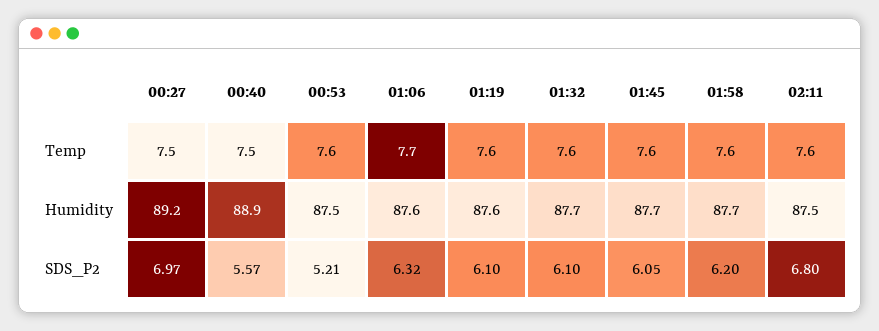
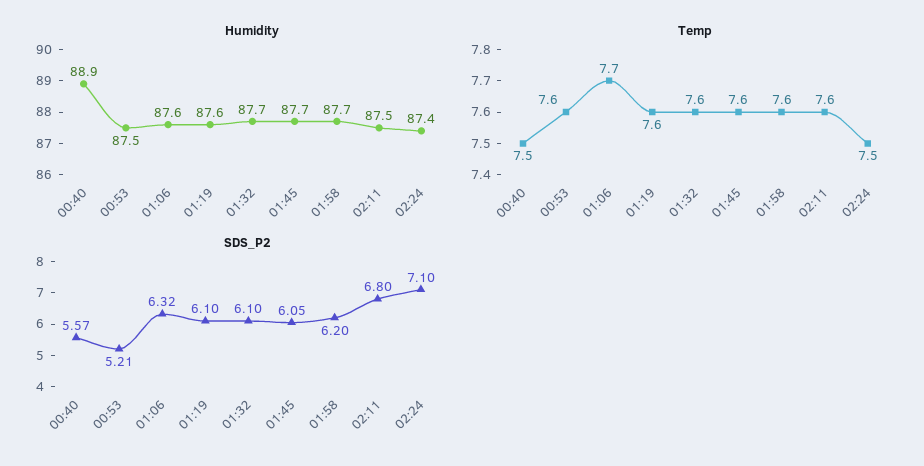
Temp, 00:27: 7.5 -> none
Humidity, 00:27: 89.2 -> none
SDS_P2, 00:27: 6.97 -> none
Humidity, 02:24: none -> 87.4
Temp, 02:24: none -> 7.5
SDS_P2, 02:24: none -> 7.1

